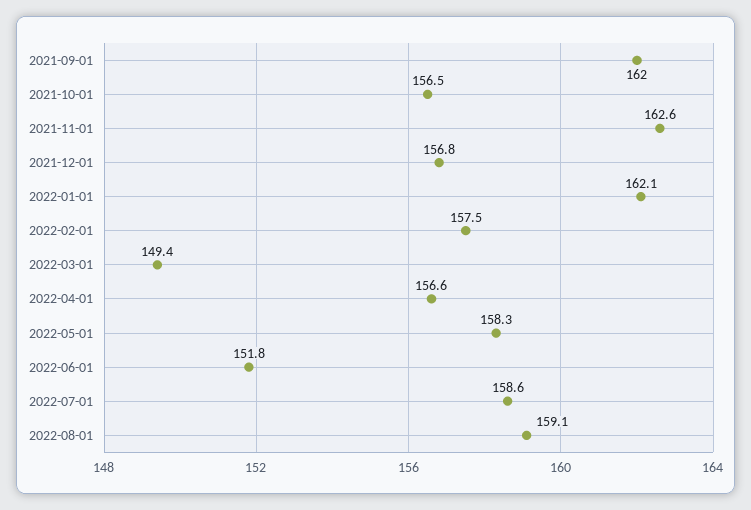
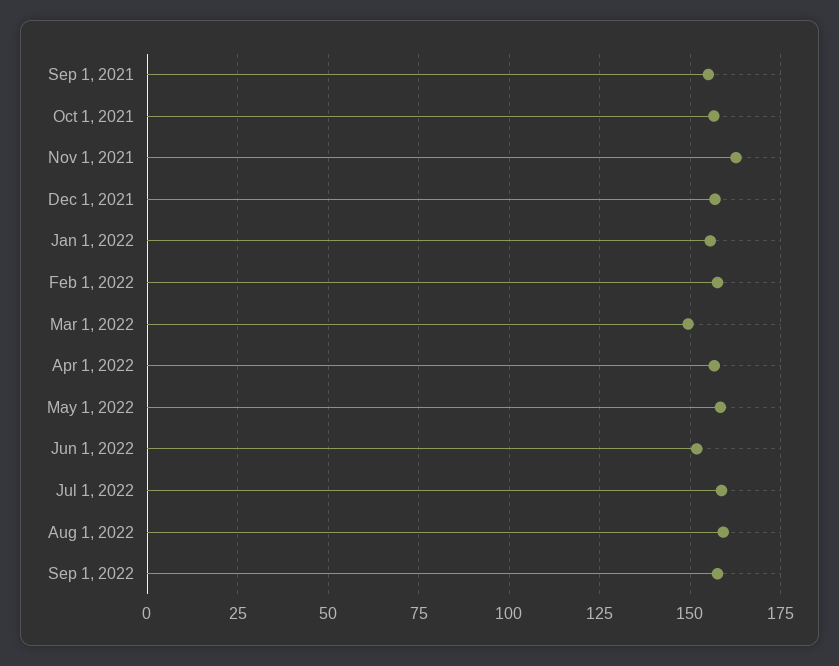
2021-09-01: 162 -> 155
2022-01-01: 162.1 -> 155
Sep 1, 2022: none -> 157.5

